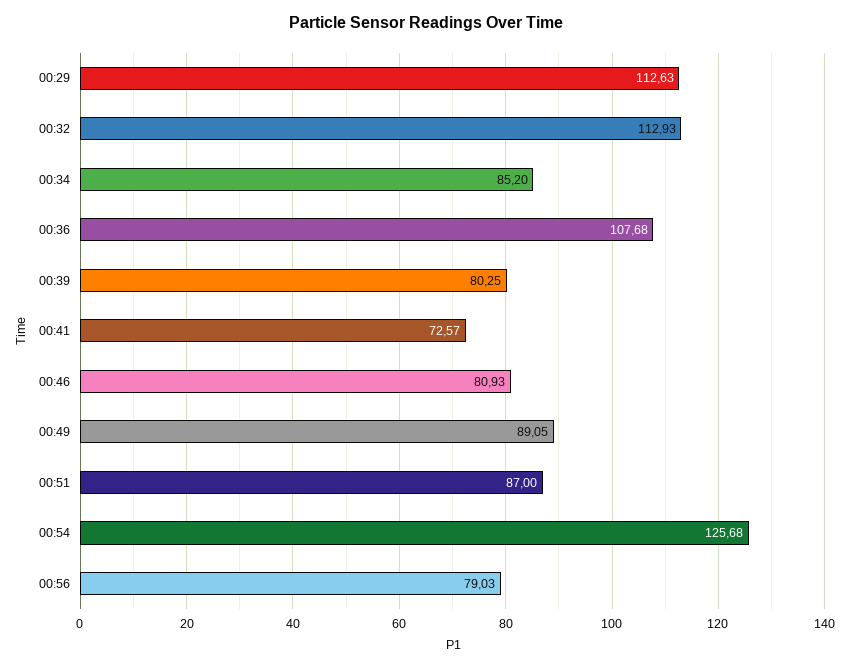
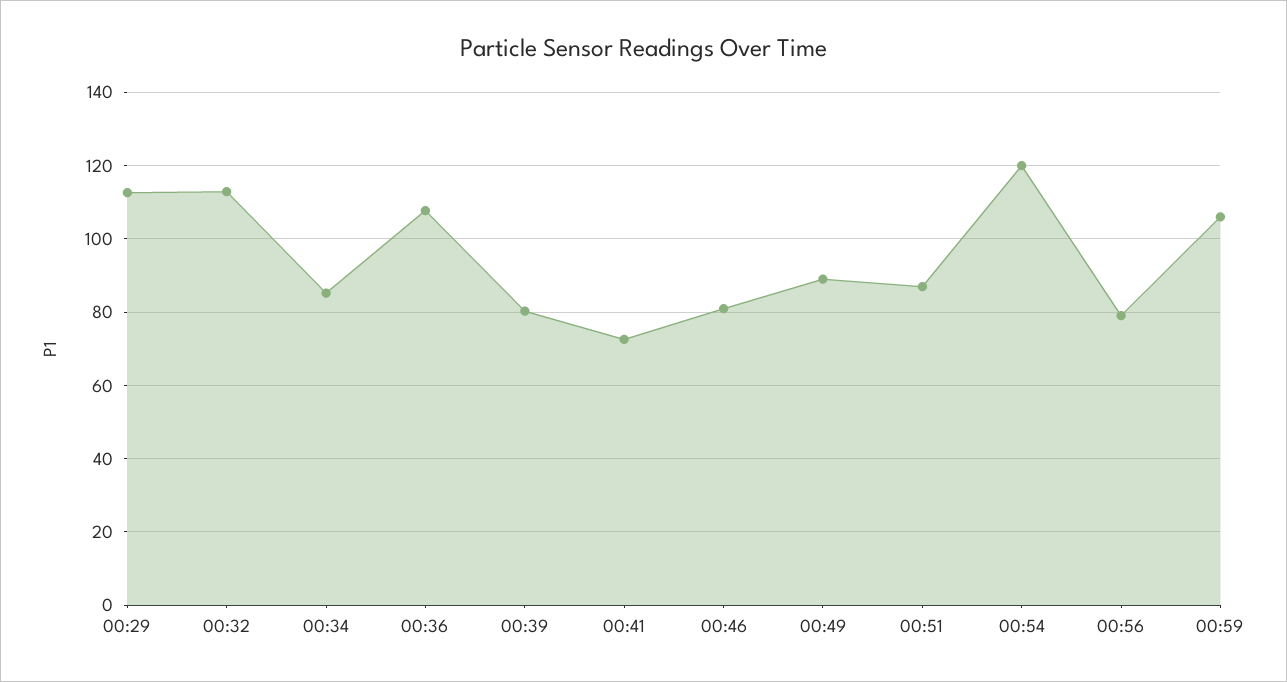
00:54: 125.68 -> 120
00:59: none -> 106

